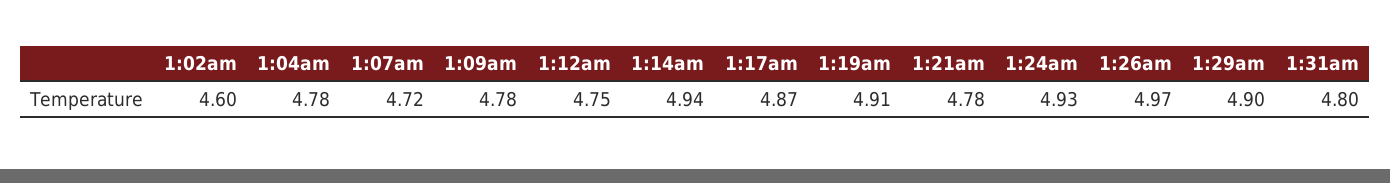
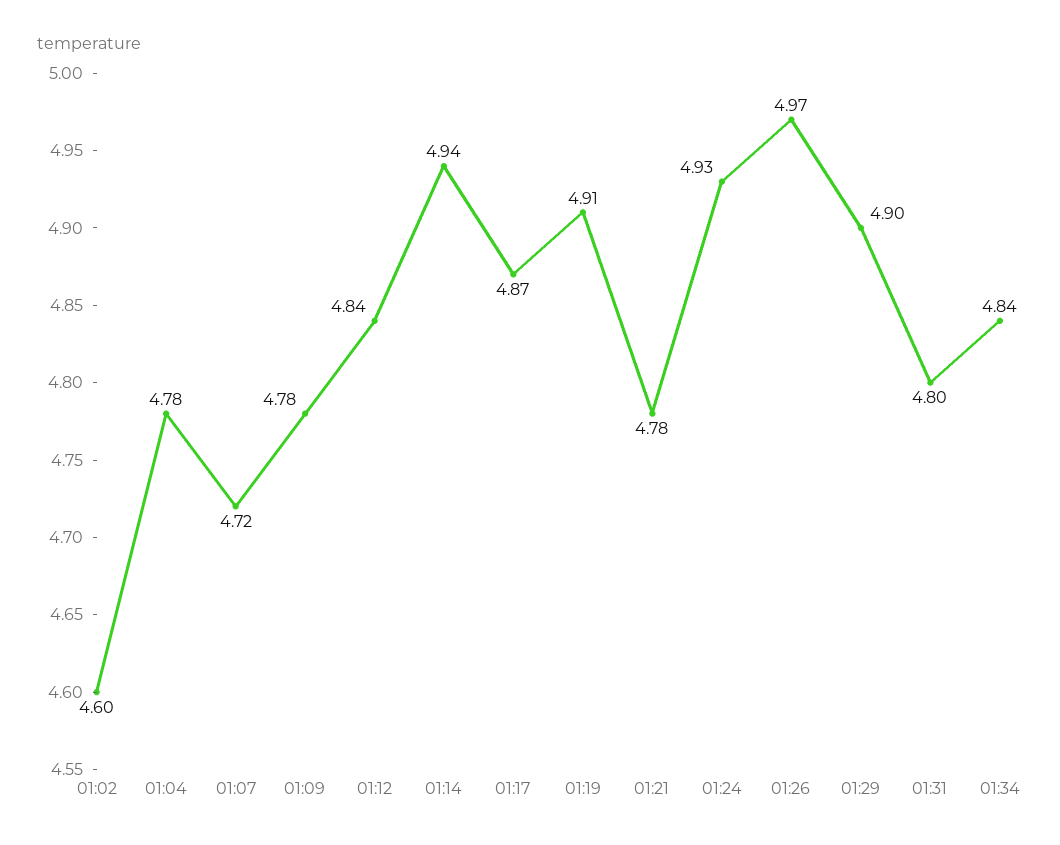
1:12am: 4.75 -> 4.84
01:34: none -> 4.84

